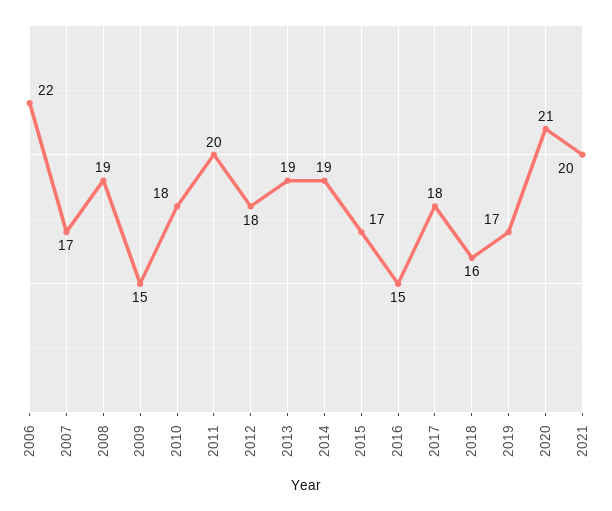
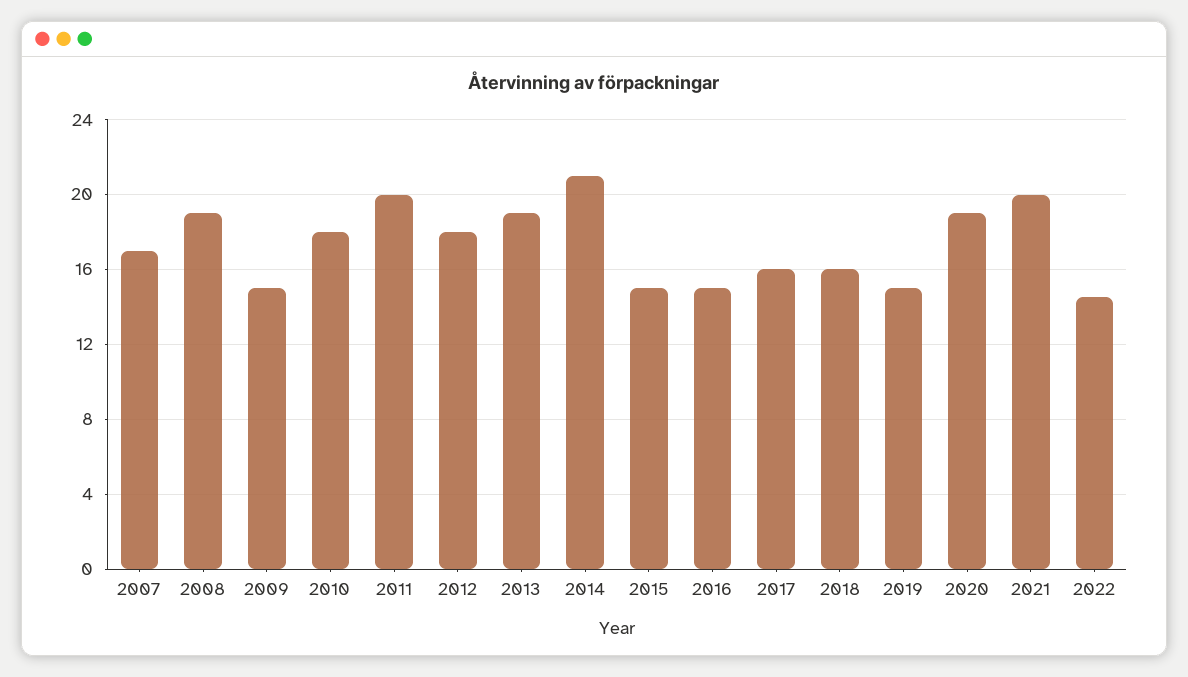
2006: 22 -> none
2014: 19 -> 21
2015: 17 -> 15
2017: 18 -> 16
2019: 17 -> 15
2020: 21 -> 19
2022: none -> 14.5

